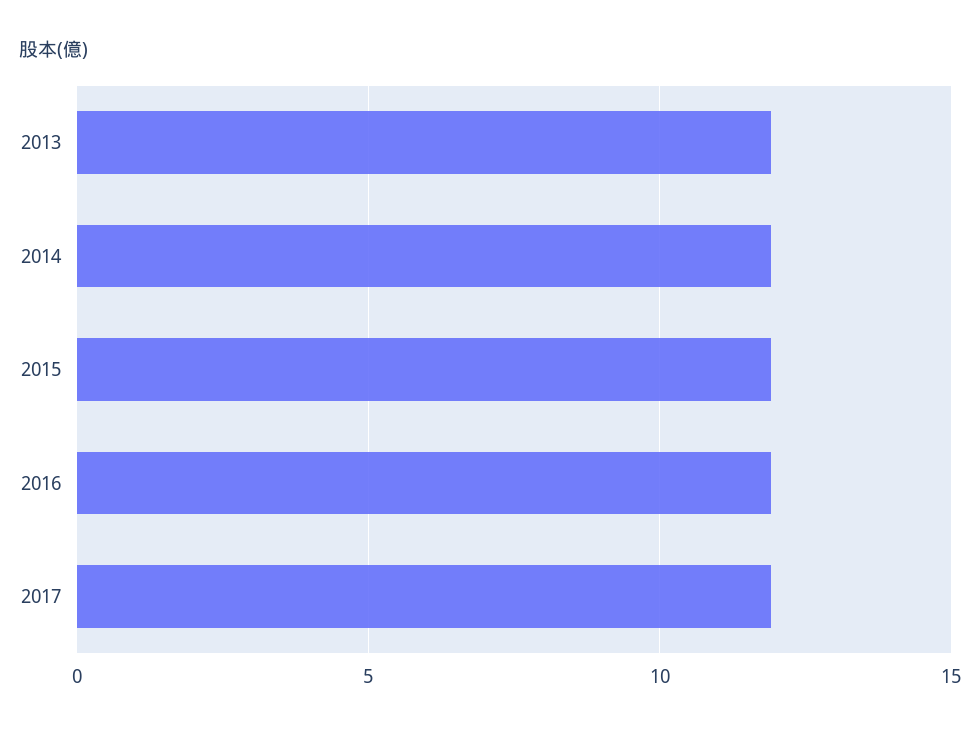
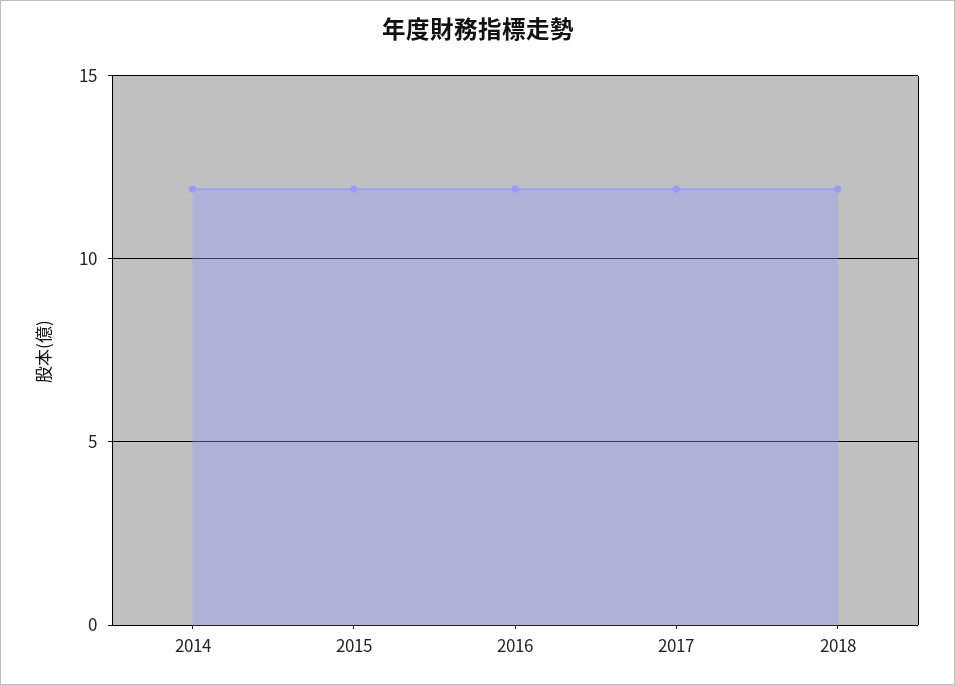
2013: 12 -> none
2018: none -> 12

